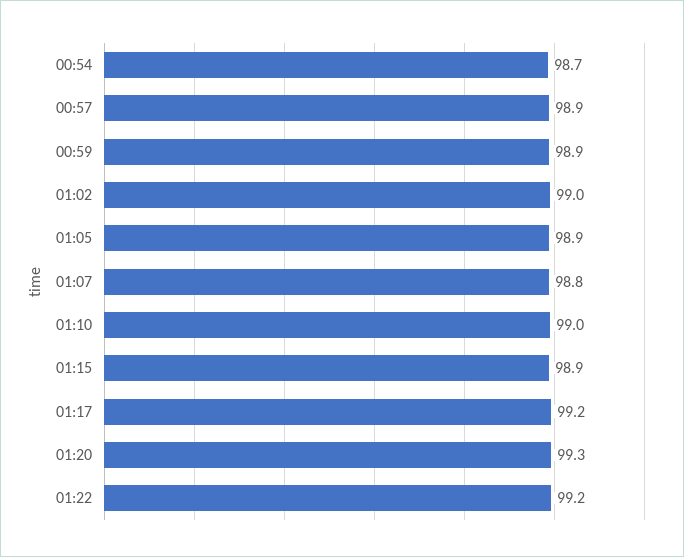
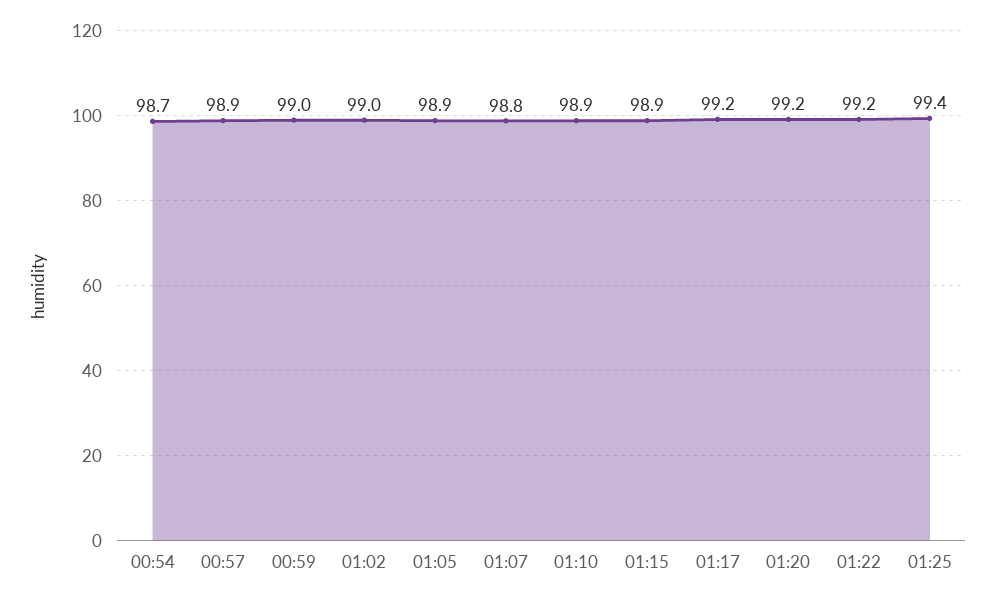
00:59: 98.9 -> 99
01:10: 99 -> 98.9
01:20: 99.3 -> 99.2
01:25: none -> 99.4

